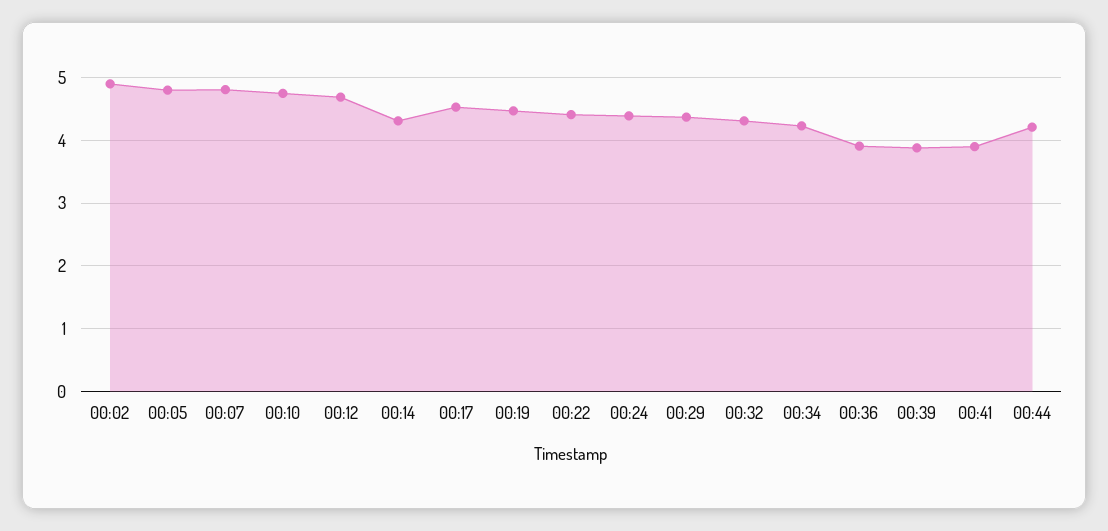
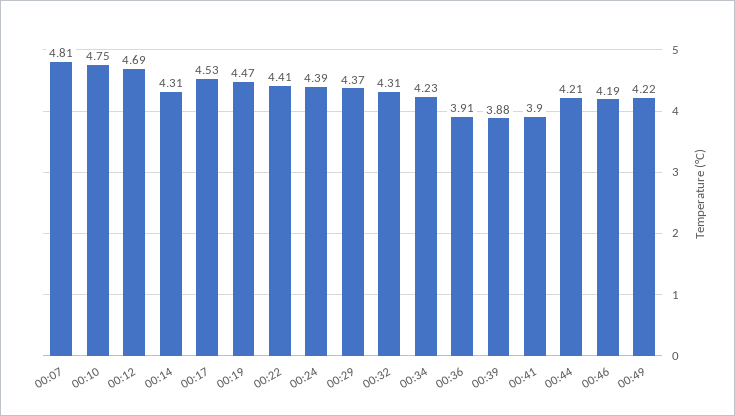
00:02: 4.9 -> none
00:05: 4.8 -> none
00:46: none -> 4.19
00:49: none -> 4.22

